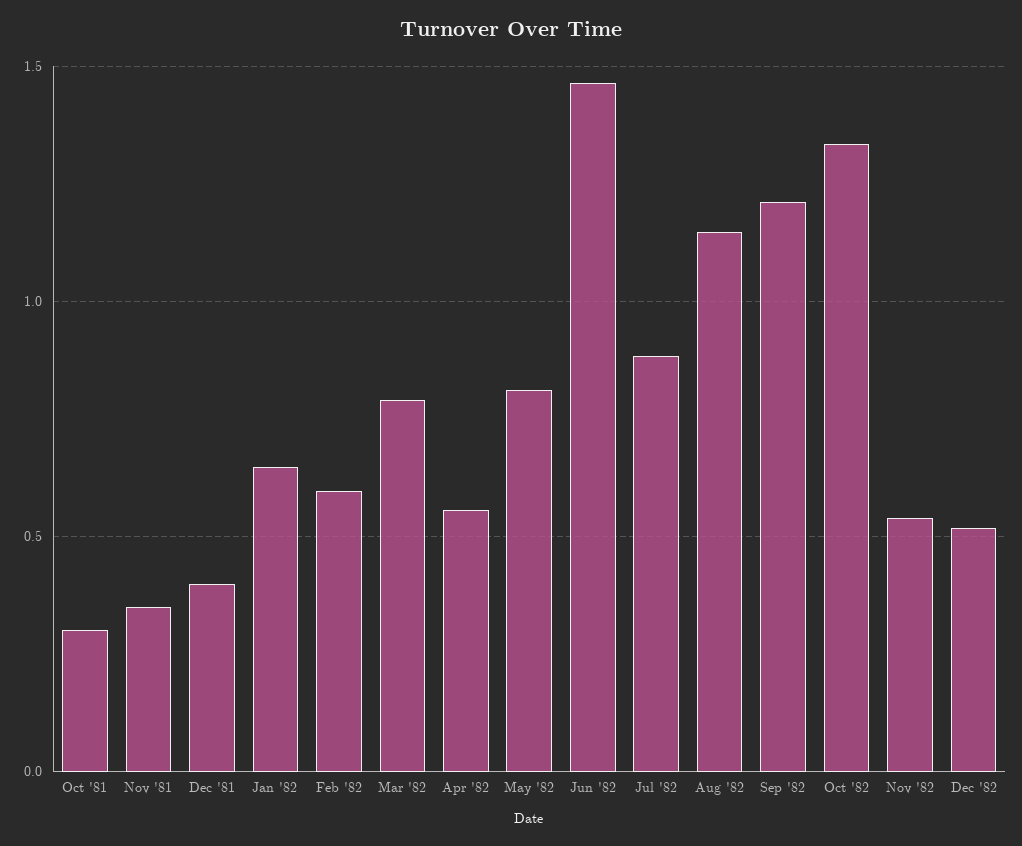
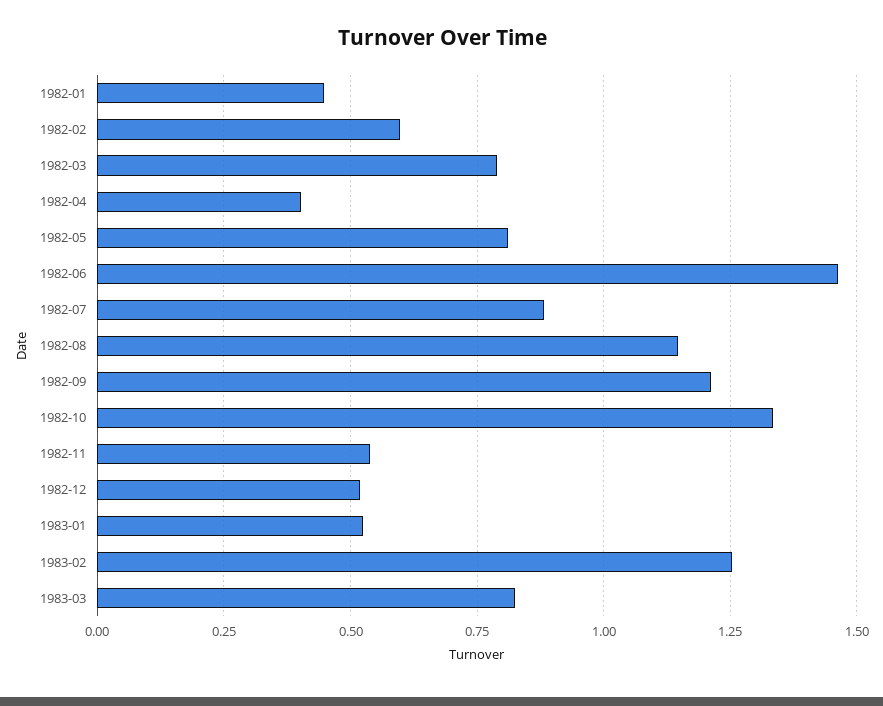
Oct '81: 0.3 -> none
Nov '81: 0.35 -> none
Dec '81: 0.4 -> none
Jan '82: 0.65 -> 0.45
Apr '82: 0.55 -> 0.4
1983-01: none -> 0.525
1983-02: none -> 1.25
1983-03: none -> 0.825

